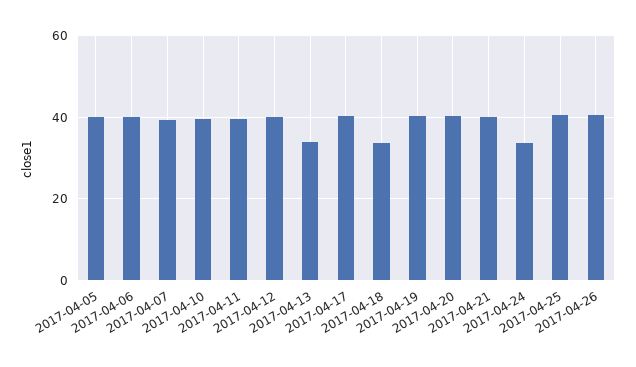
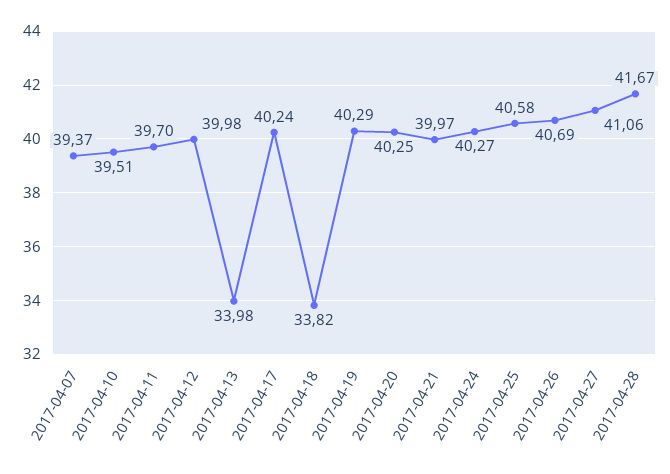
2017-04-05: 40 -> none
2017-04-06: 40 -> none
2017-04-24: 34 -> 40.27
2017-04-27: none -> 41.06
2017-04-28: none -> 41.67

